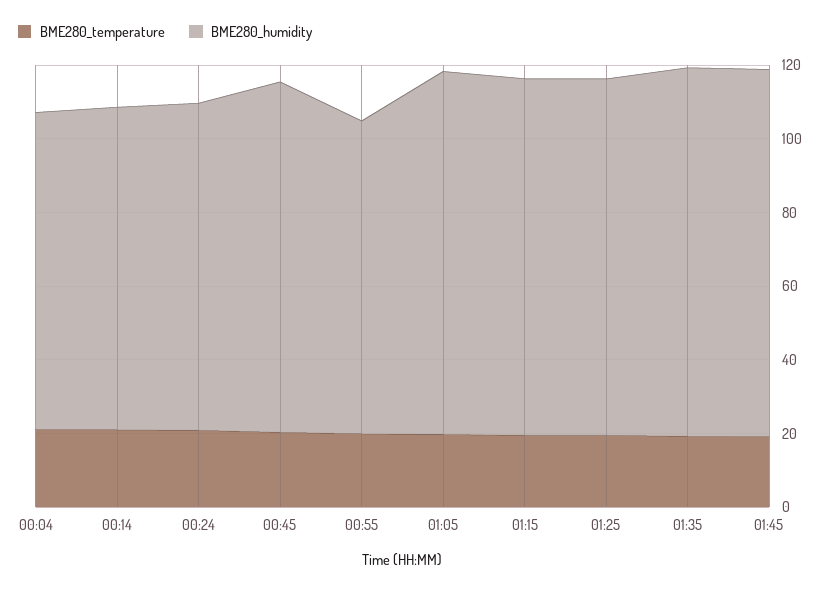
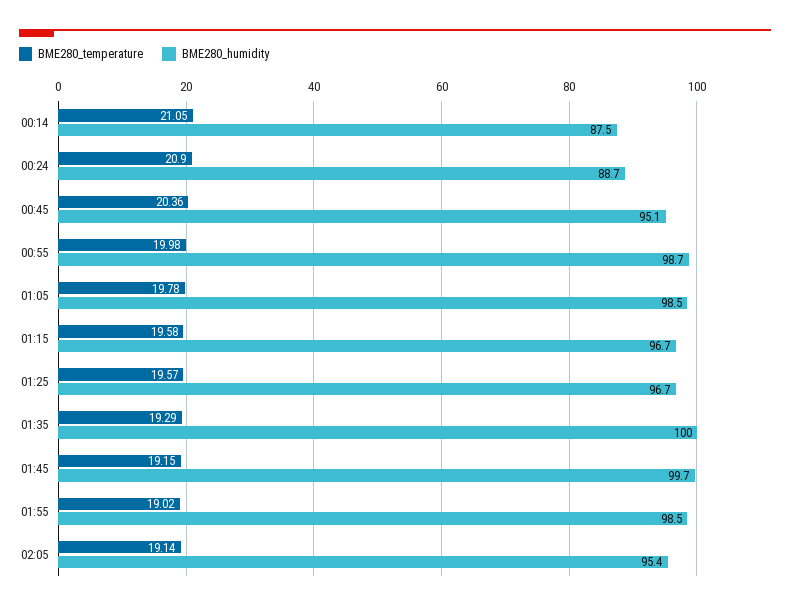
BME280_temperature, 00:04: 20 -> none
BME280_humidity, 00:04: 85 -> none
BME280_humidity, 00:55: 85 -> 98.7
BME280_temperature, 01:55: none -> 19.02
BME280_humidity, 01:55: none -> 98.5
BME280_temperature, 02:05: none -> 19.14
BME280_humidity, 02:05: none -> 95.4

